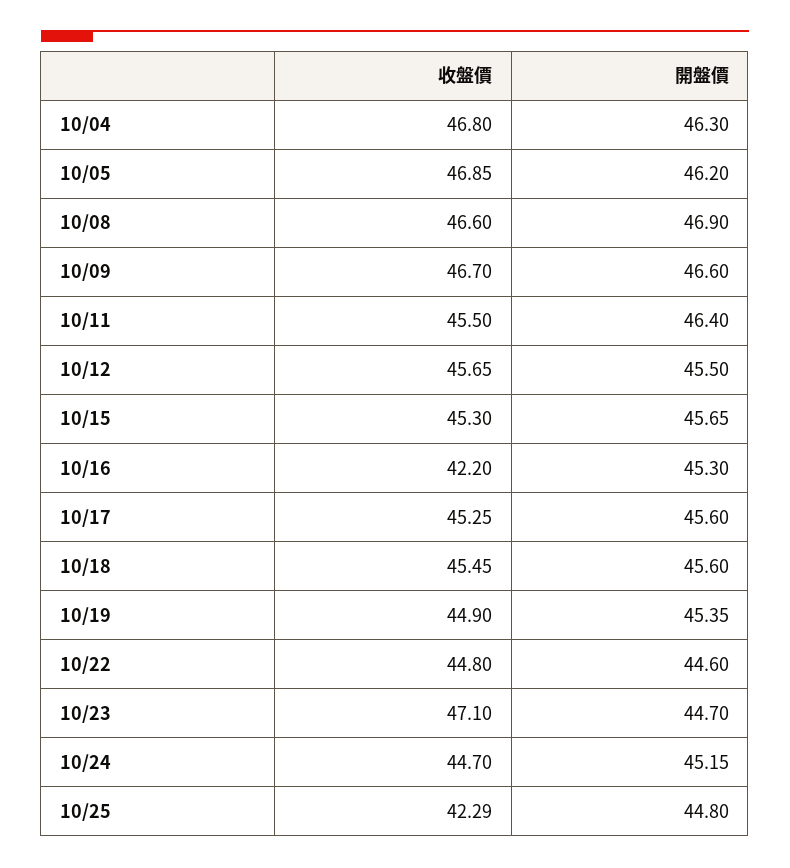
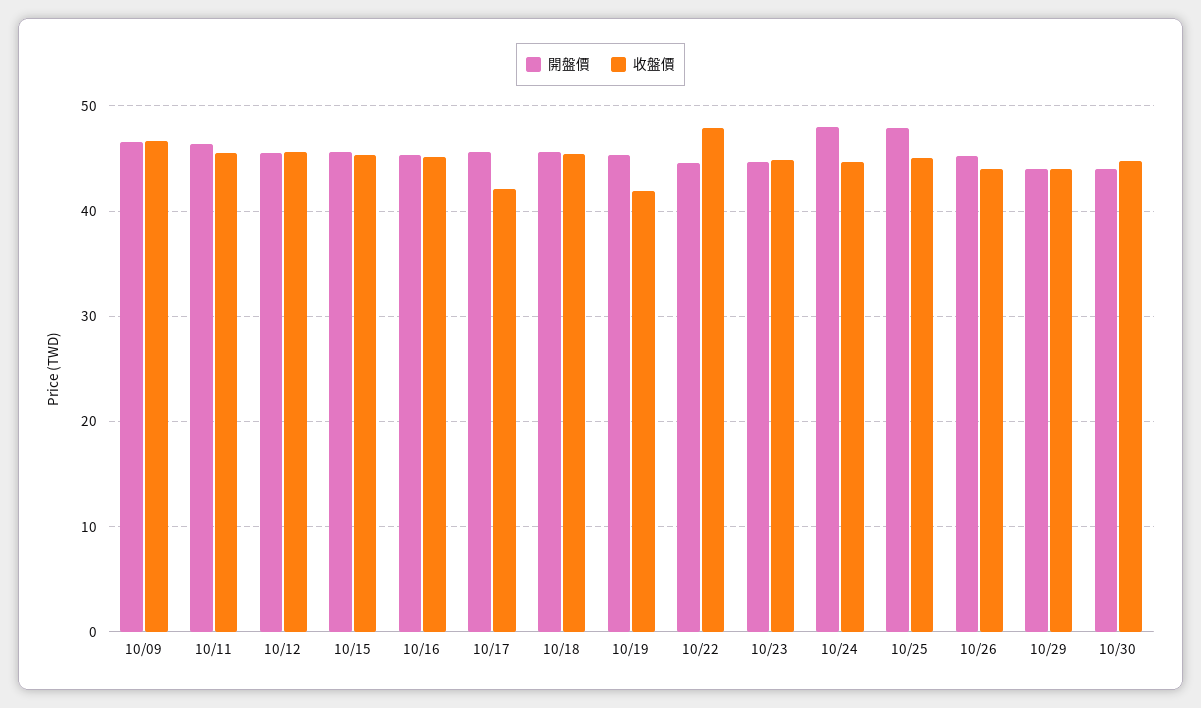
收盤價, 10/04: 46.8 -> none
開盤價, 10/04: 46.3 -> none
收盤價, 10/05: 46.85 -> none
開盤價, 10/05: 46.2 -> none
收盤價, 10/08: 46.6 -> none
開盤價, 10/08: 46.9 -> none
收盤價, 10/16: 42.2 -> 45
收盤價, 10/17: 45.25 -> 42
收盤價, 10/19: 44.9 -> 42
收盤價, 10/22: 44.8 -> 48
收盤價, 10/23: 47.1 -> 45
開盤價, 10/24: 45.15 -> 48
收盤價, 10/25: 42.29 -> 45
開盤價, 10/25: 44.8 -> 48
開盤價, 10/26: none -> 45
收盤價, 10/26: none -> 44
開盤價, 10/29: none -> 44
收盤價, 10/29: none -> 44
開盤價, 10/30: none -> 44
收盤價, 10/30: none -> 45

